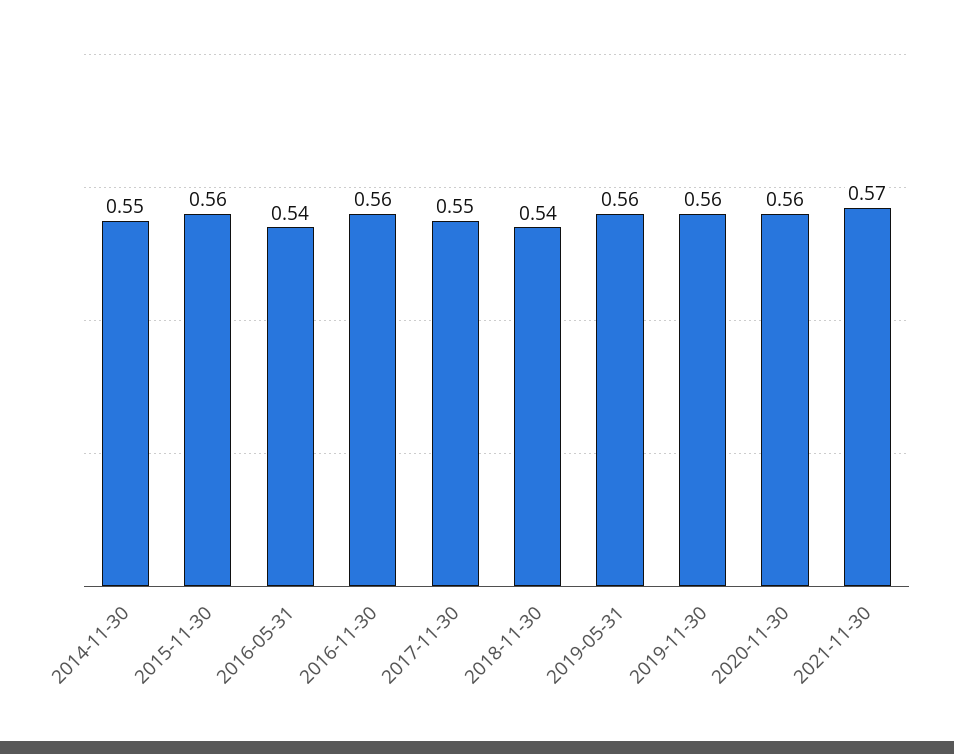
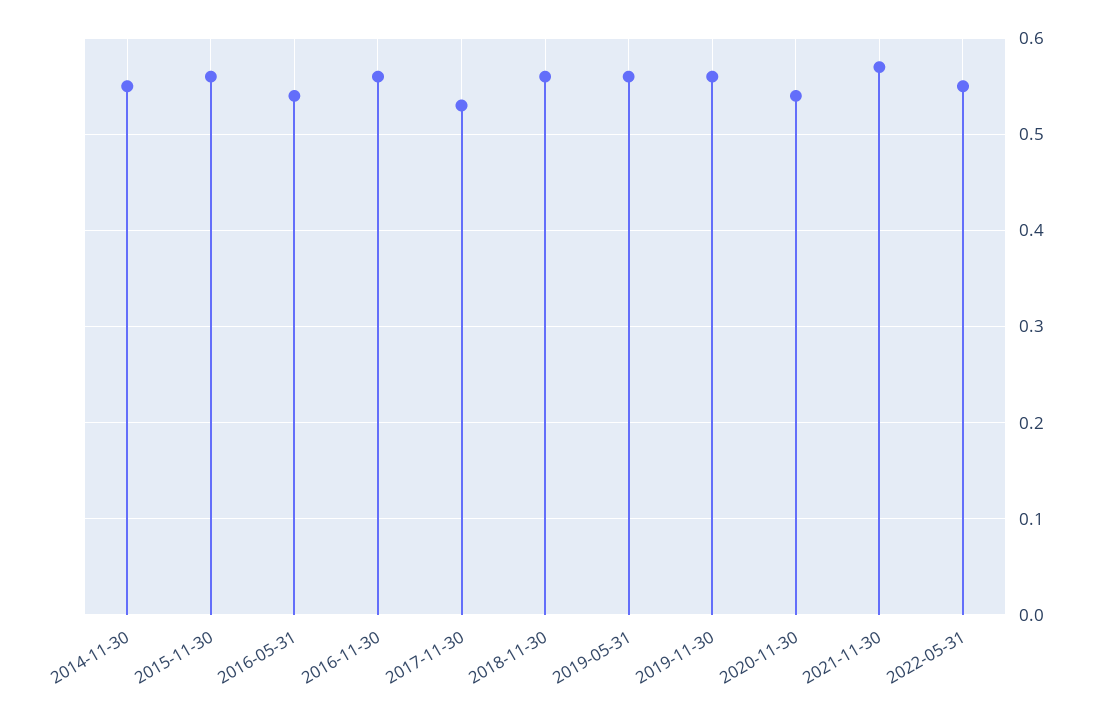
2017-11-30: 0.55 -> 0.53
2018-11-30: 0.54 -> 0.56
2020-11-30: 0.56 -> 0.54
2022-05-31: none -> 0.55

